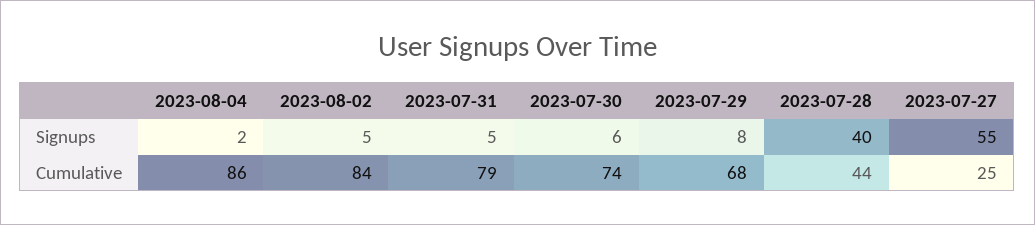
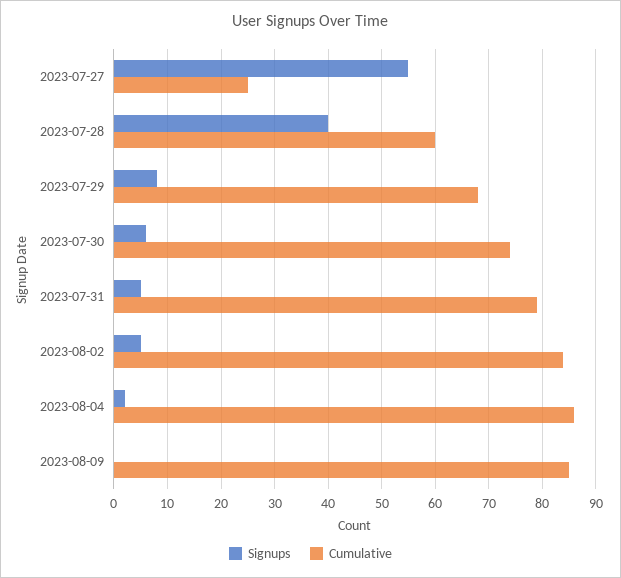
Cumulative, 2023-07-28: 44 -> 60
Signups, 2023-08-09: none -> 0
Cumulative, 2023-08-09: none -> 85

